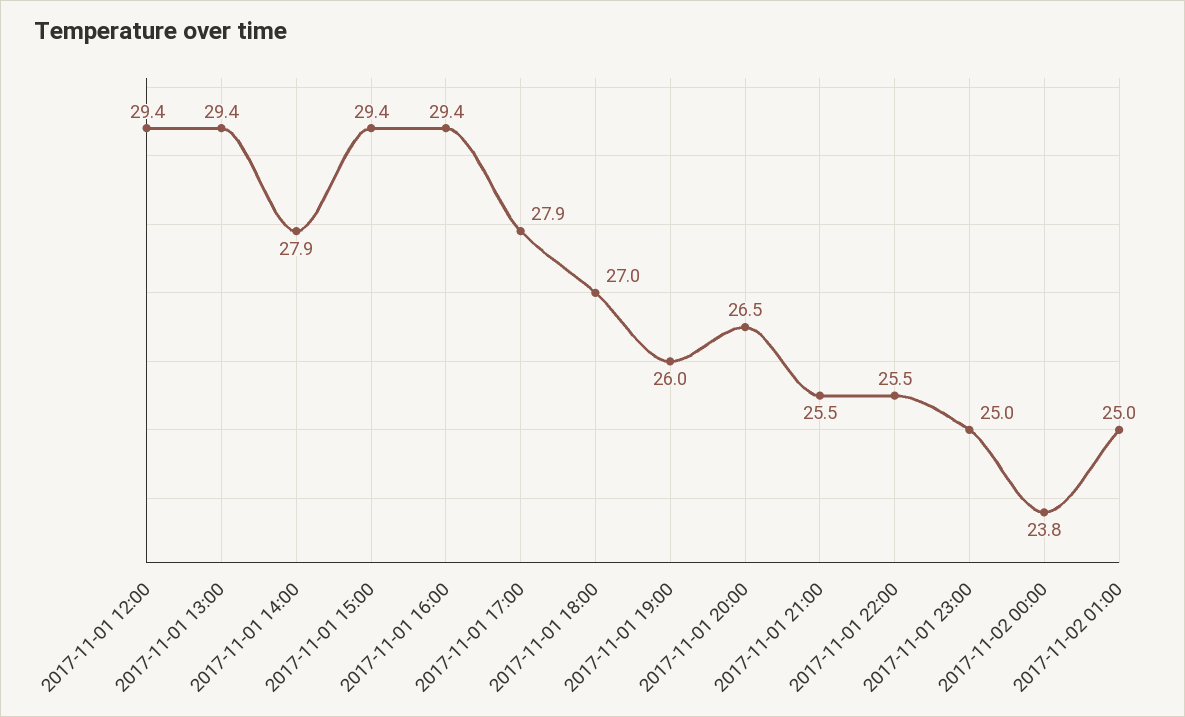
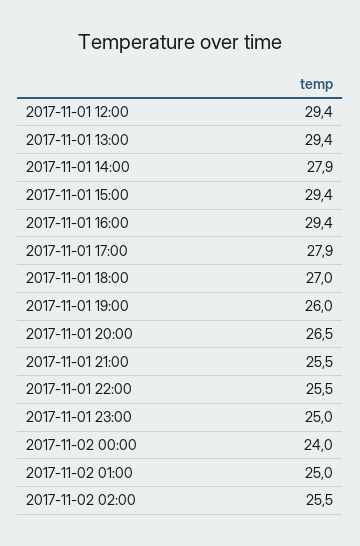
2017-11-02 00:00: 23.8 -> 24
2017-11-02 02:00: none -> 25.5

